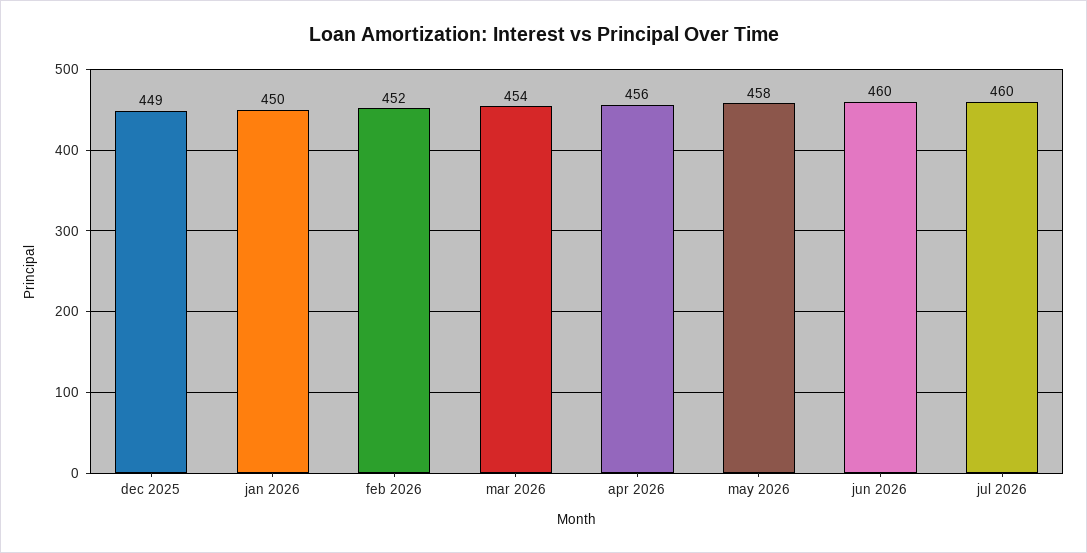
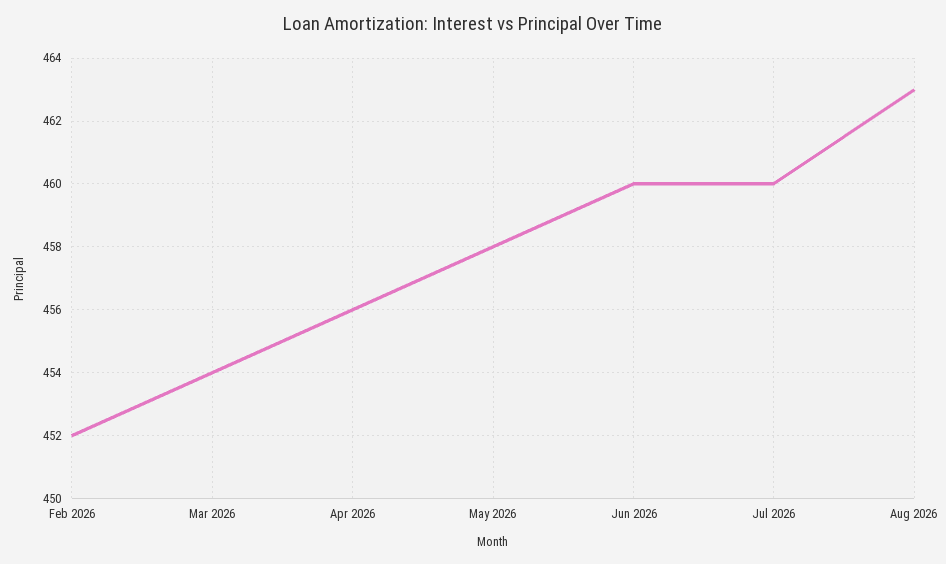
dec 2025: 449 -> none
jan 2026: 450 -> none
Aug 2026: none -> 463

